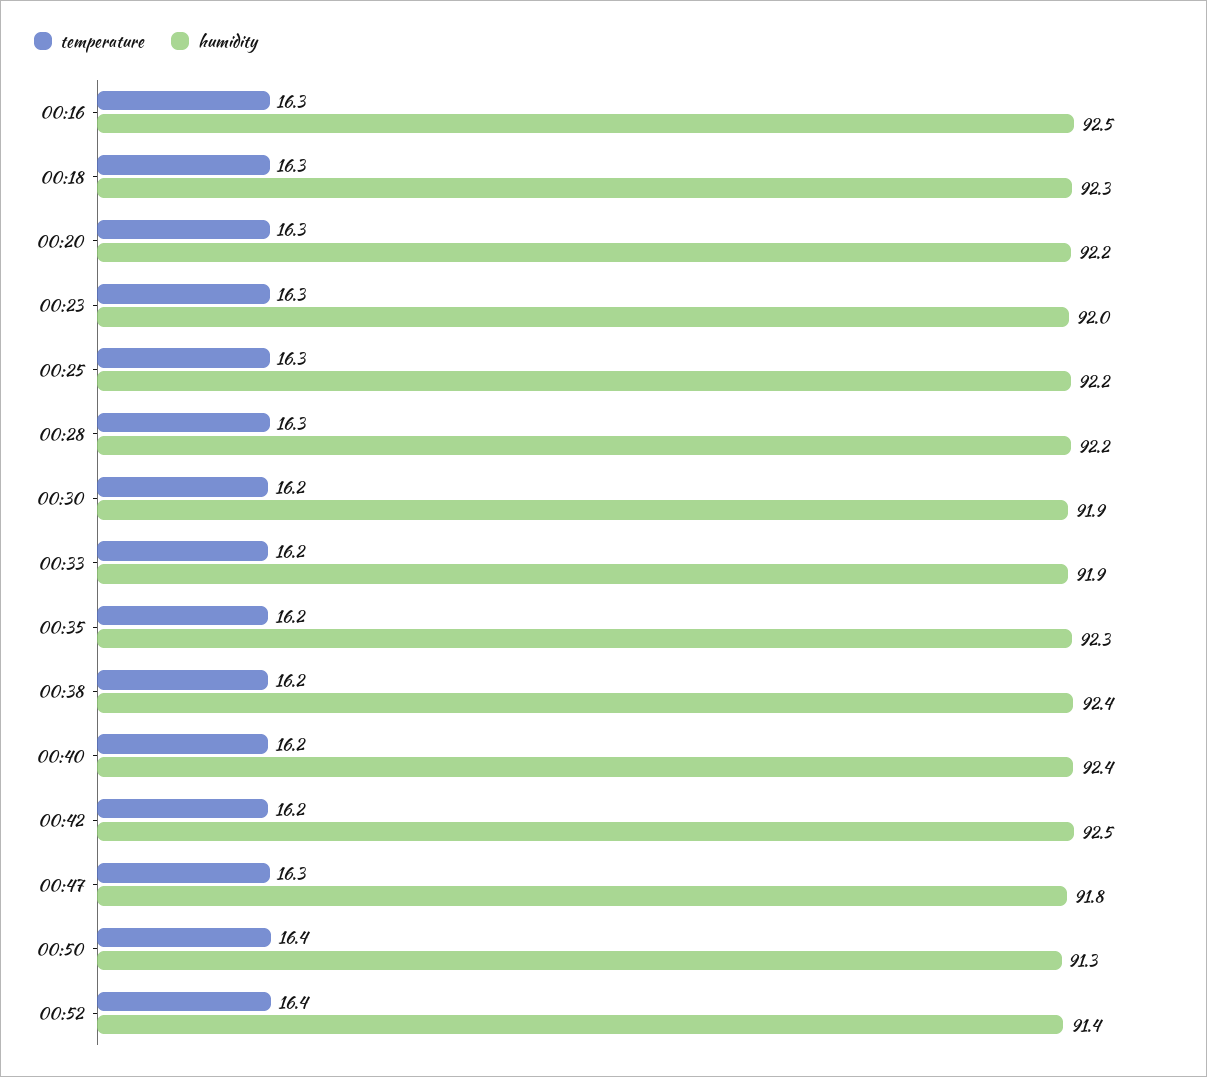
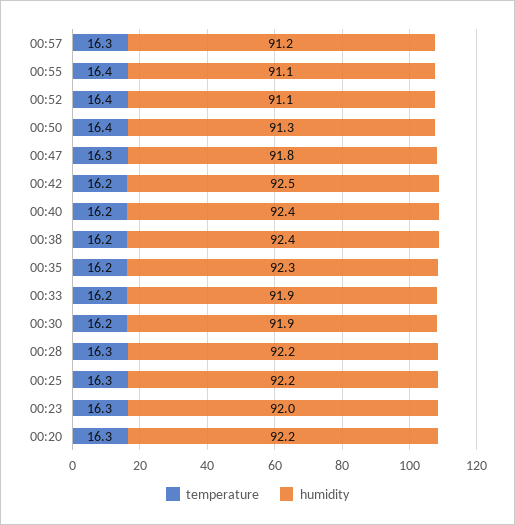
temperature, 00:16: 16.3 -> none
humidity, 00:16: 92.5 -> none
temperature, 00:18: 16.3 -> none
humidity, 00:18: 92.3 -> none
humidity, 00:52: 91.4 -> 91.1
temperature, 00:57: none -> 16.3
humidity, 00:57: none -> 91.2
temperature, 00:55: none -> 16.4
humidity, 00:55: none -> 91.1

